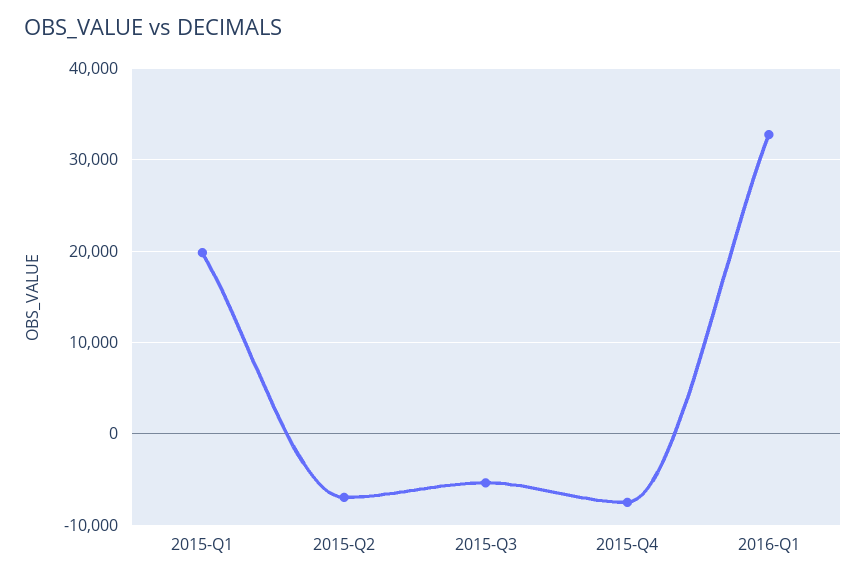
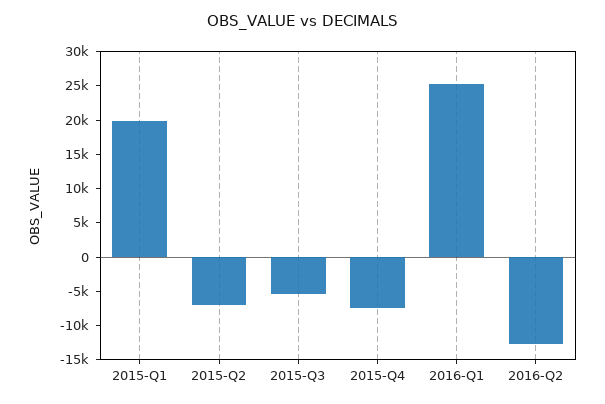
2016-Q1: 33000 -> 25000
2016-Q2: none -> -12500

